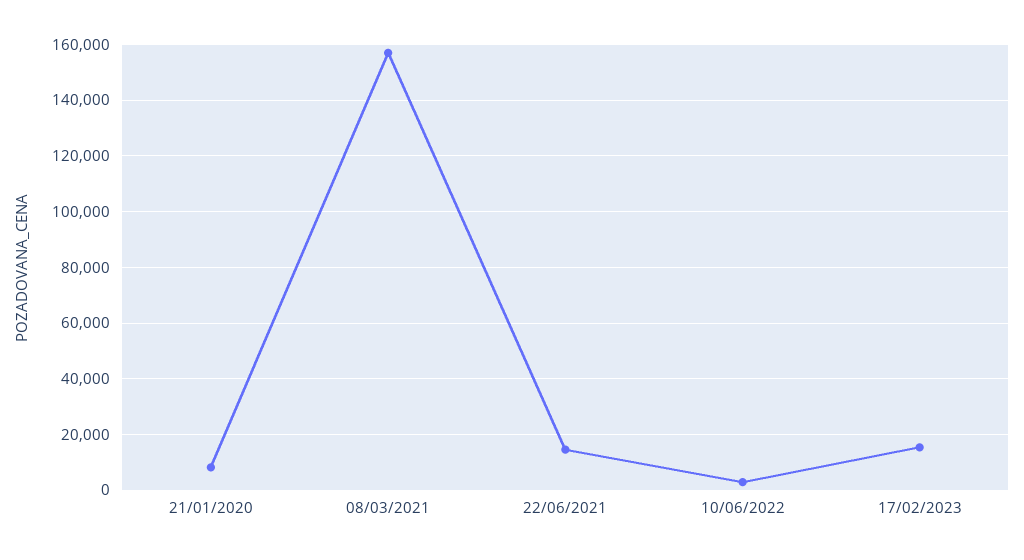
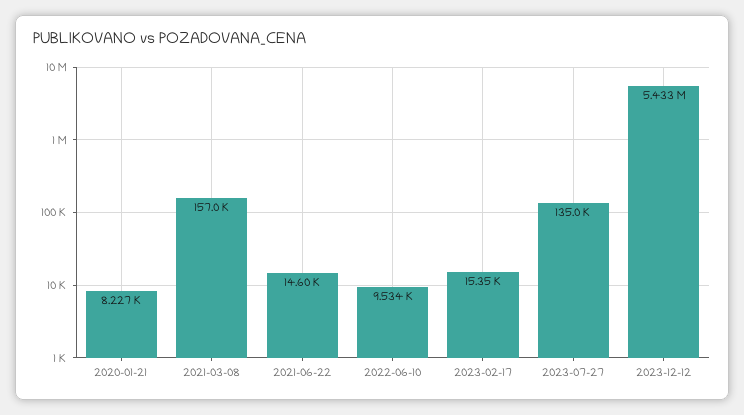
10/06/2022: 2500 -> 9534
2023-07-27: none -> 135000
2023-12-12: none -> 5433000

